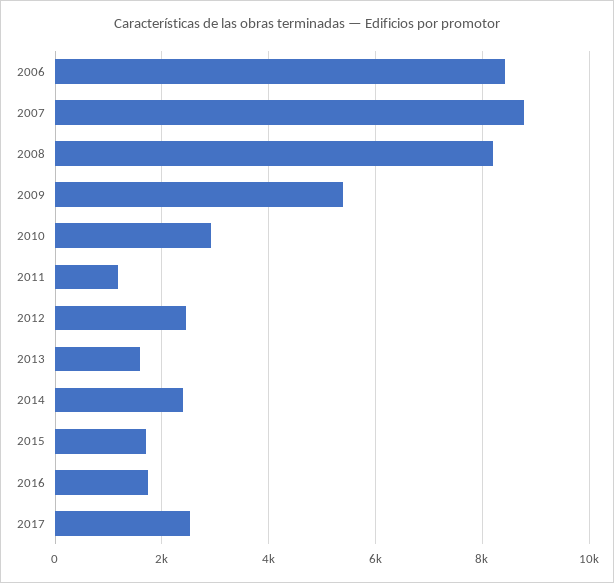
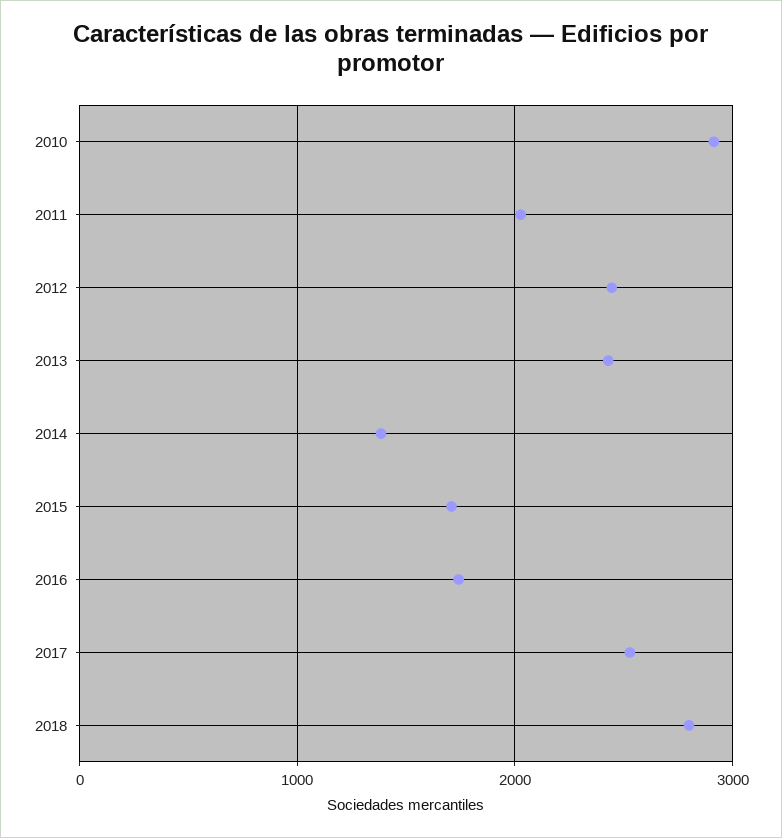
2006: 8400 -> none
2007: 8800 -> none
2008: 8200 -> none
2009: 5400 -> none
2011: 1200 -> 2000
2013: 1600 -> 2400
2014: 2400 -> 1400
2018: none -> 2800

